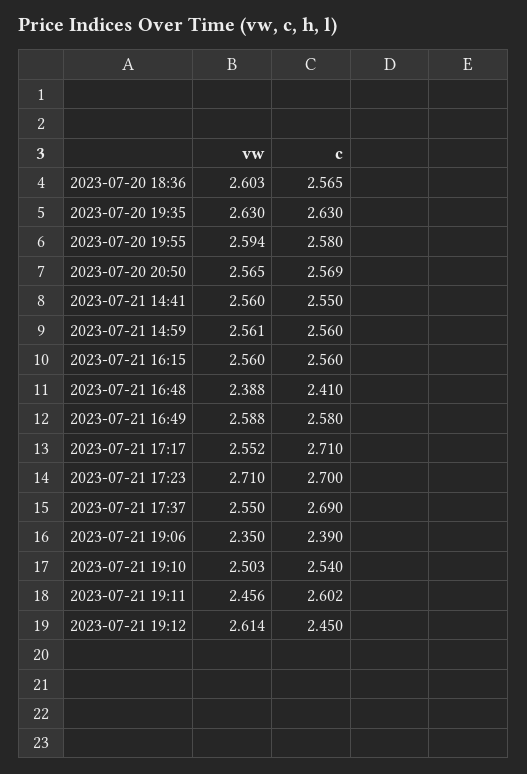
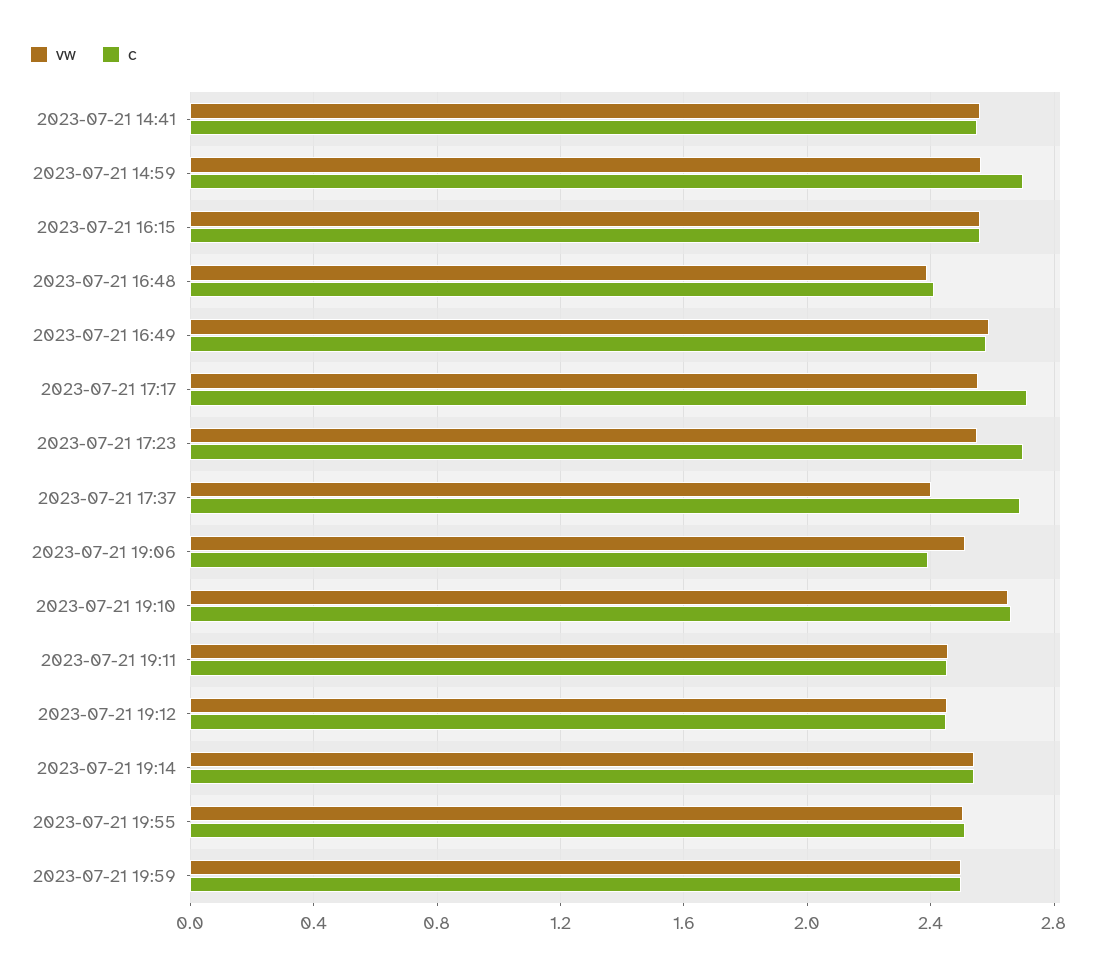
vw, 2023-07-20 18:36: 2.603 -> none
c, 2023-07-20 18:36: 2.565 -> none
vw, 2023-07-20 19:35: 2.63 -> none
c, 2023-07-20 19:35: 2.63 -> none
vw, 2023-07-20 19:55: 2.594 -> none
c, 2023-07-20 19:55: 2.58 -> none
vw, 2023-07-20 20:50: 2.565 -> none
c, 2023-07-20 20:50: 2.569 -> none
c, 2023-07-21 14:59: 2.56 -> 2.7
vw, 2023-07-21 17:23: 2.71 -> 2.55
vw, 2023-07-21 17:37: 2.55 -> 2.4
vw, 2023-07-21 19:06: 2.35 -> 2.5
vw, 2023-07-21 19:10: 2.503 -> 2.65
c, 2023-07-21 19:10: 2.54 -> 2.65
c, 2023-07-21 19:11: 2.602 -> 2.45
vw, 2023-07-21 19:12: 2.614 -> 2.45
vw, 2023-07-21 19:14: none -> 2.55
c, 2023-07-21 19:14: none -> 2.55
vw, 2023-07-21 19:55: none -> 2.5
c, 2023-07-21 19:55: none -> 2.5
vw, 2023-07-21 19:59: none -> 2.5
c, 2023-07-21 19:59: none -> 2.5

